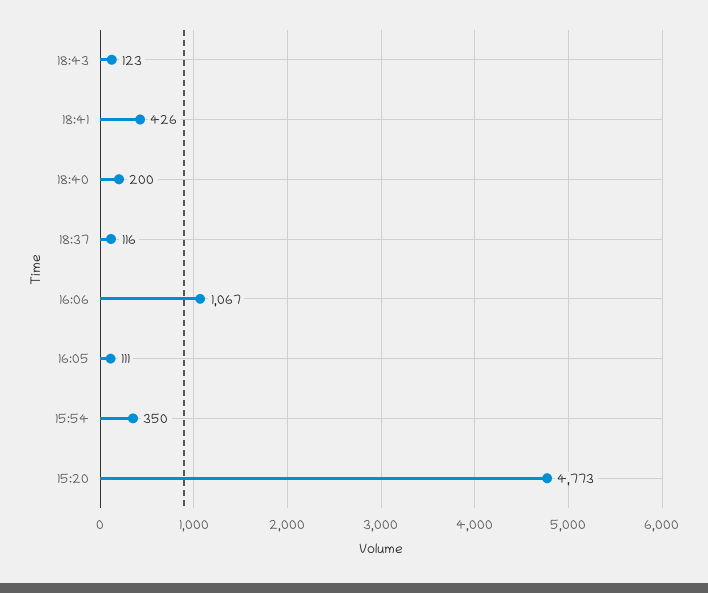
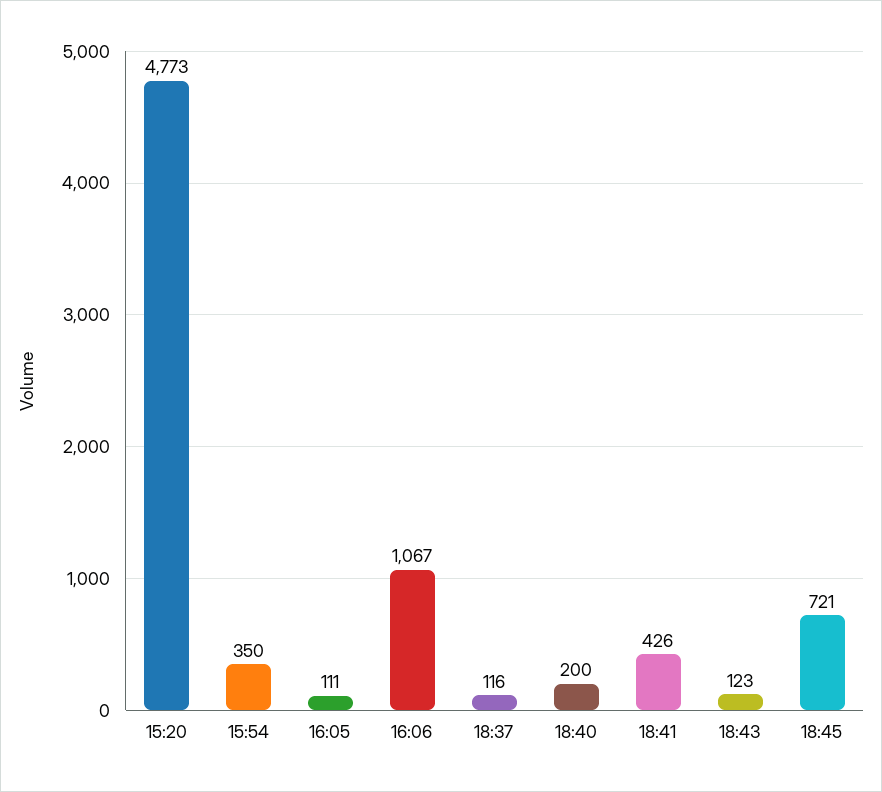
18:45: none -> 721

